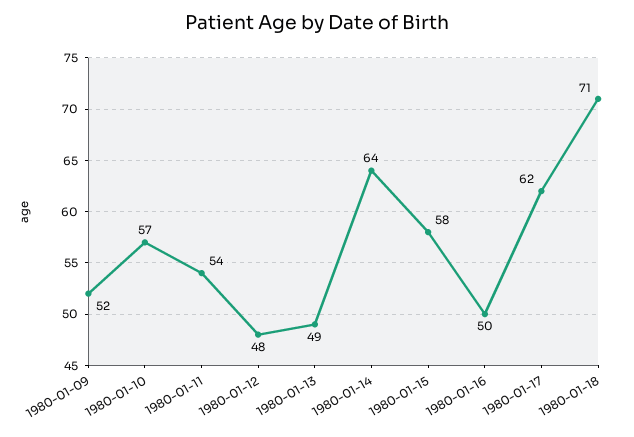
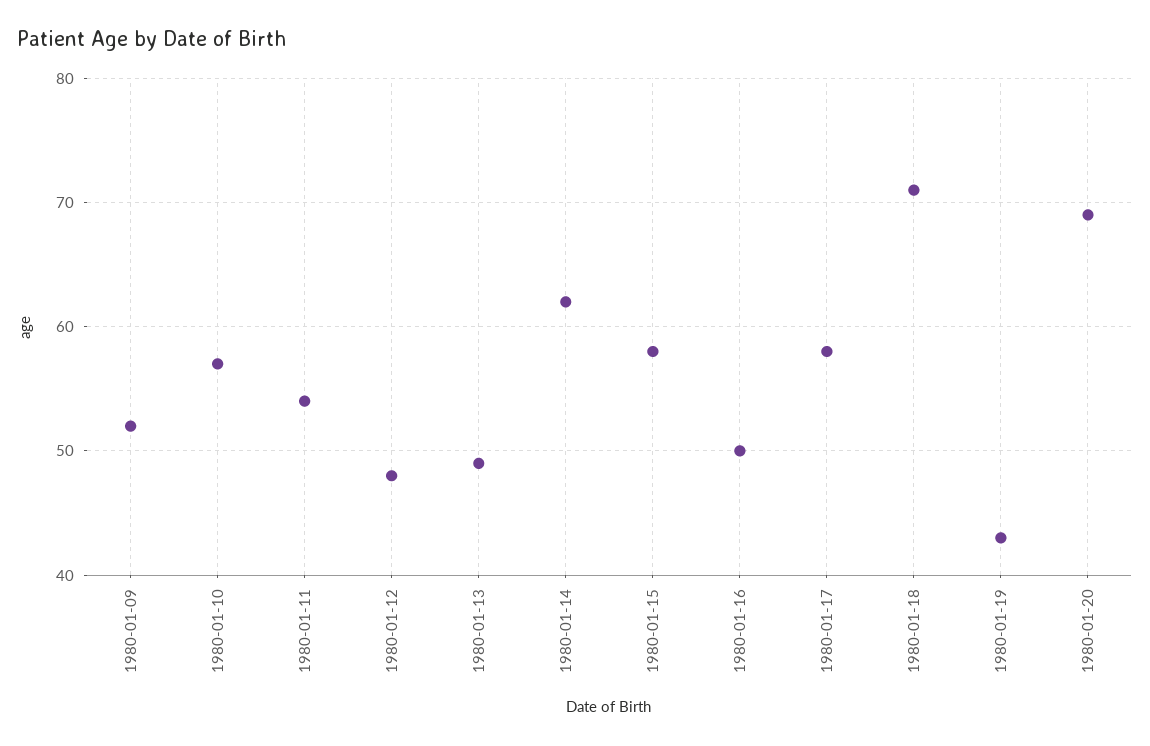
1980-01-14: 64 -> 62
1980-01-17: 62 -> 58
1980-01-19: none -> 43
1980-01-20: none -> 69

